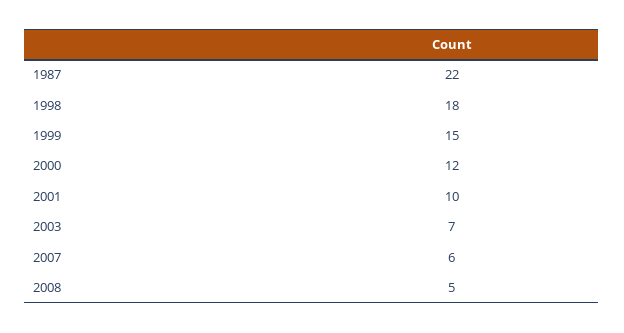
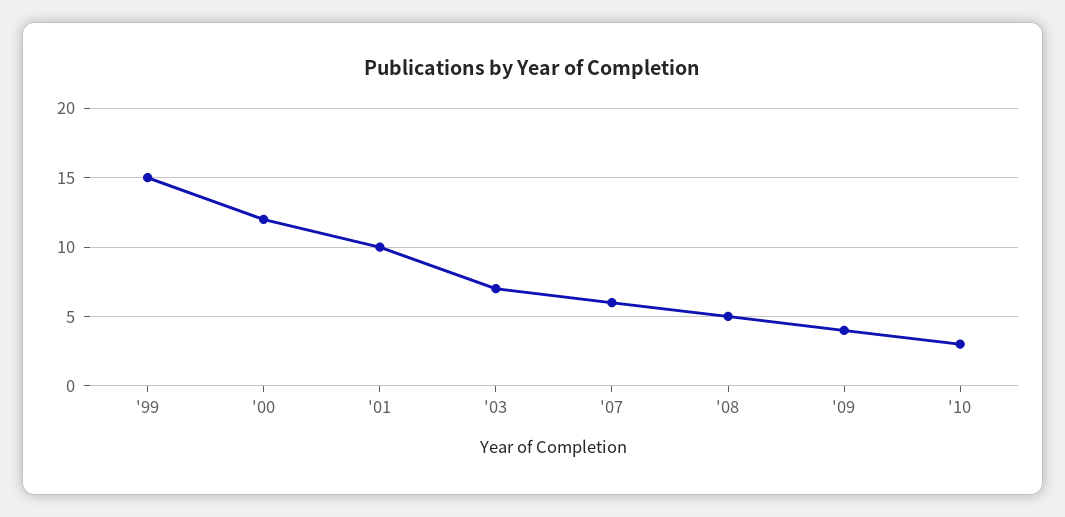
1987: 22 -> none
1998: 18 -> none
'09: none -> 4
'10: none -> 3

